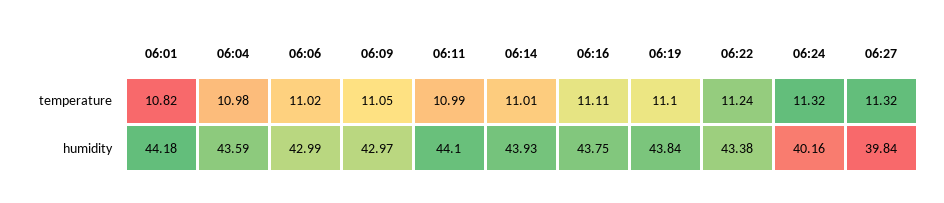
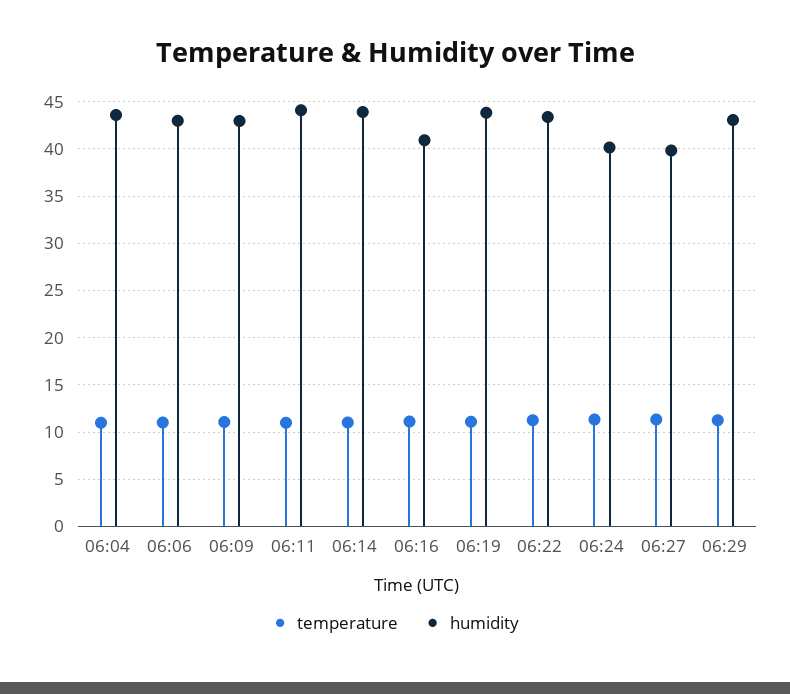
temperature, 06:01: 10.82 -> none
humidity, 06:01: 44.18 -> none
humidity, 06:16: 43.75 -> 41
temperature, 06:29: none -> 11
humidity, 06:29: none -> 43

